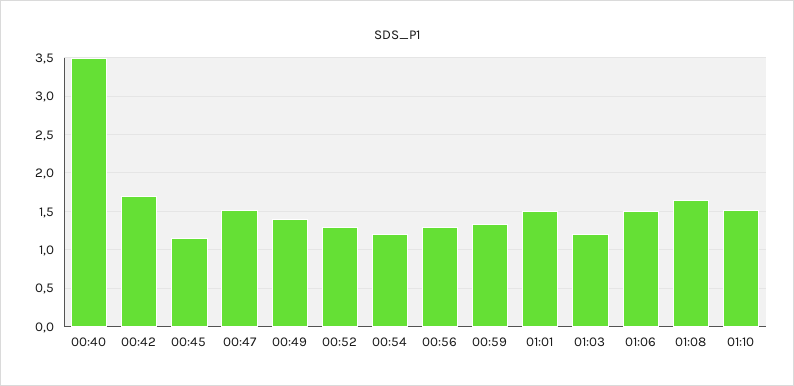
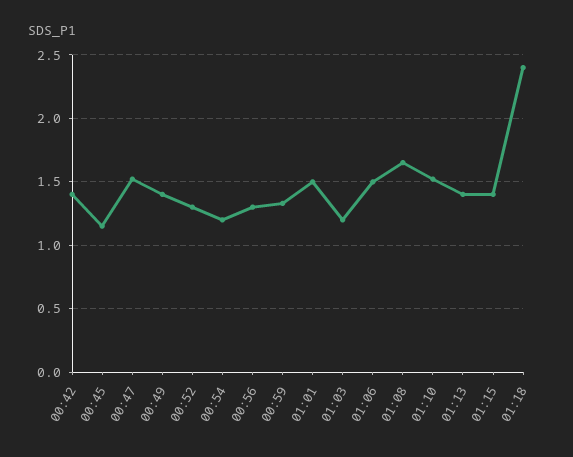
00:40: 3.5 -> none
00:42: 1.7 -> 1.4
01:13: none -> 1.4
01:15: none -> 1.4
01:18: none -> 2.4

